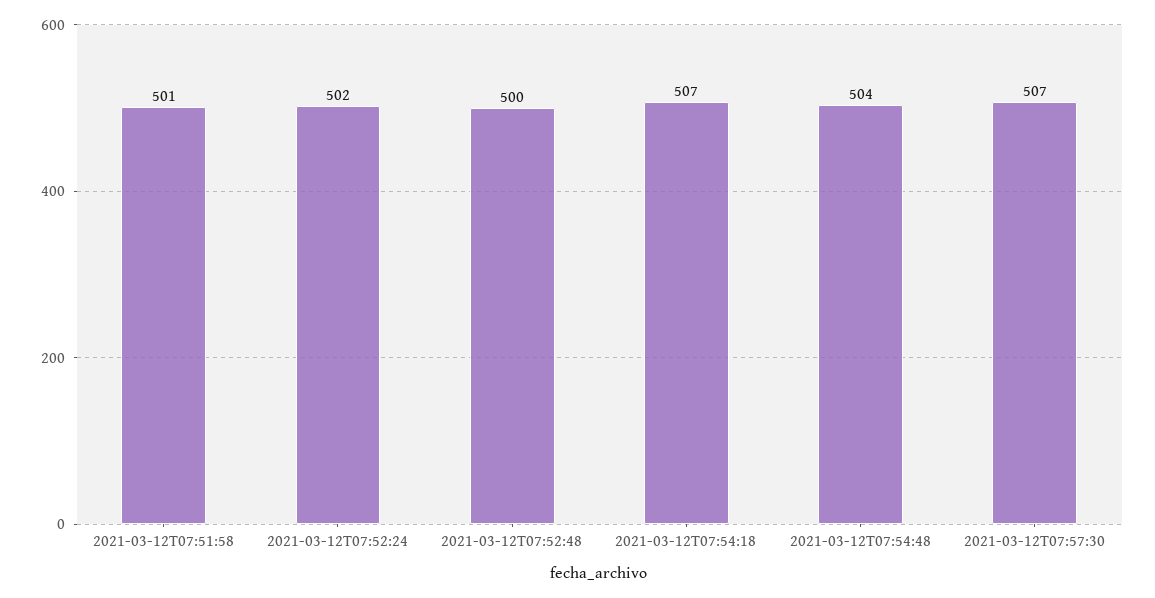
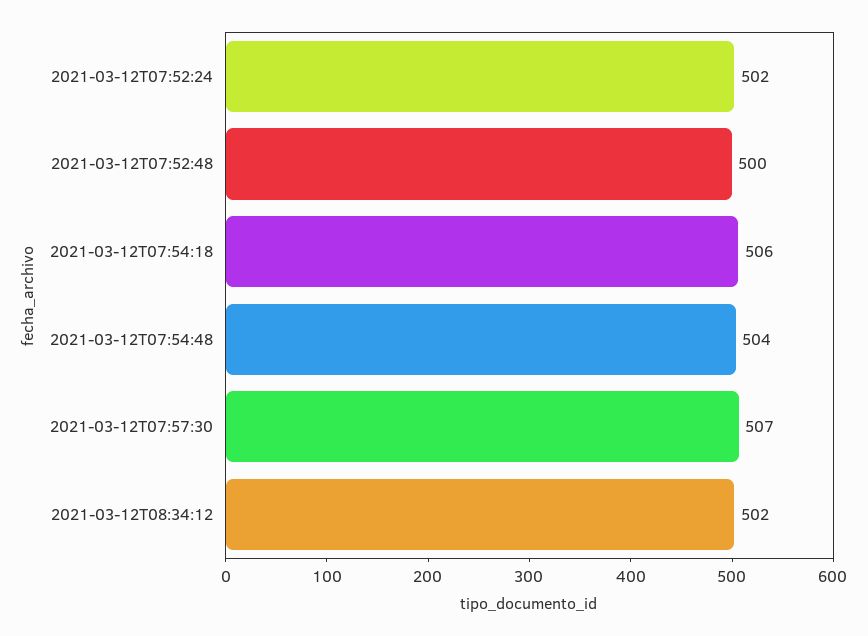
2021-03-12T07:51:58: 501 -> none
2021-03-12T07:54:18: 507 -> 506
2021-03-12T08:34:12: none -> 502

